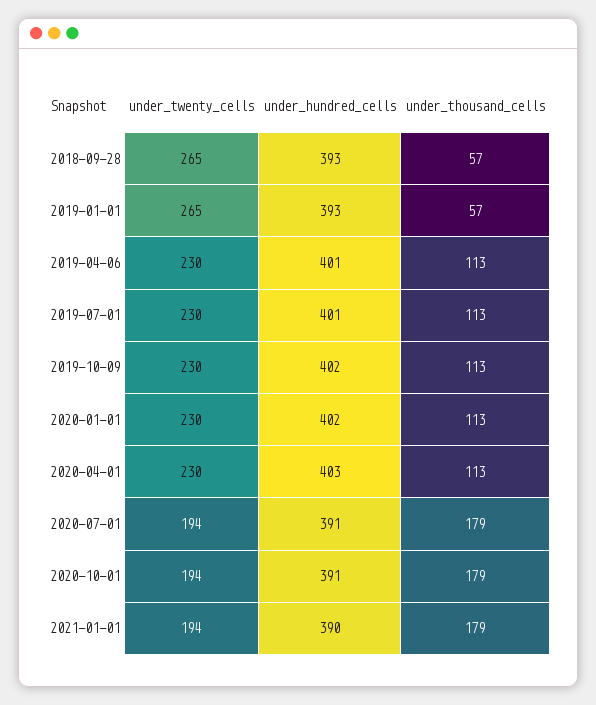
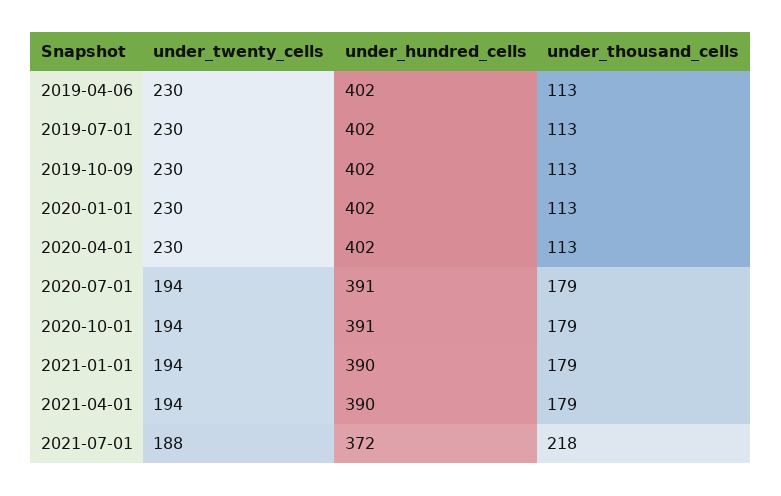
under_twenty_cells, 2018-09-28: 265 -> none
under_hundred_cells, 2018-09-28: 393 -> none
under_thousand_cells, 2018-09-28: 57 -> none
under_twenty_cells, 2019-01-01: 265 -> none
under_hundred_cells, 2019-01-01: 393 -> none
under_thousand_cells, 2019-01-01: 57 -> none
under_hundred_cells, 2019-04-06: 401 -> 402
under_hundred_cells, 2019-07-01: 401 -> 402
under_hundred_cells, 2020-04-01: 403 -> 402
under_twenty_cells, 2021-04-01: none -> 194
under_hundred_cells, 2021-04-01: none -> 390
under_thousand_cells, 2021-04-01: none -> 179
under_twenty_cells, 2021-07-01: none -> 188
under_hundred_cells, 2021-07-01: none -> 372
under_thousand_cells, 2021-07-01: none -> 218

